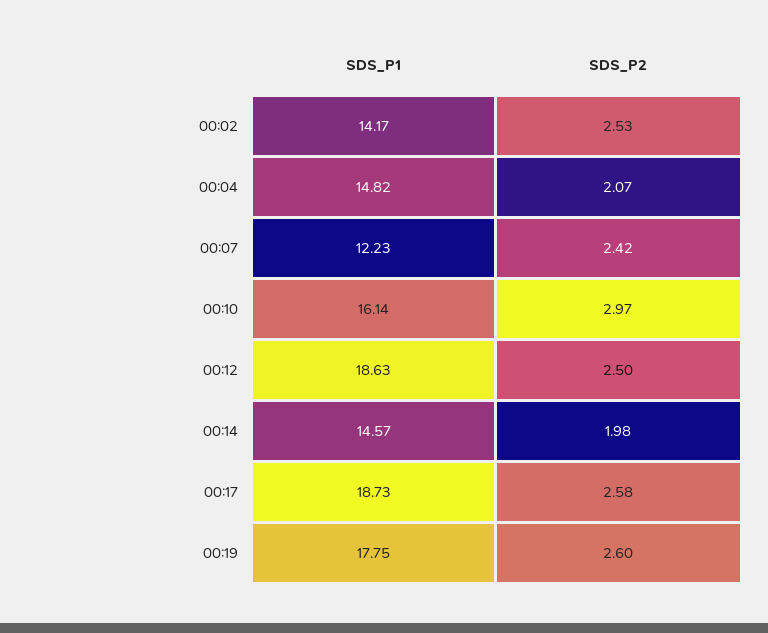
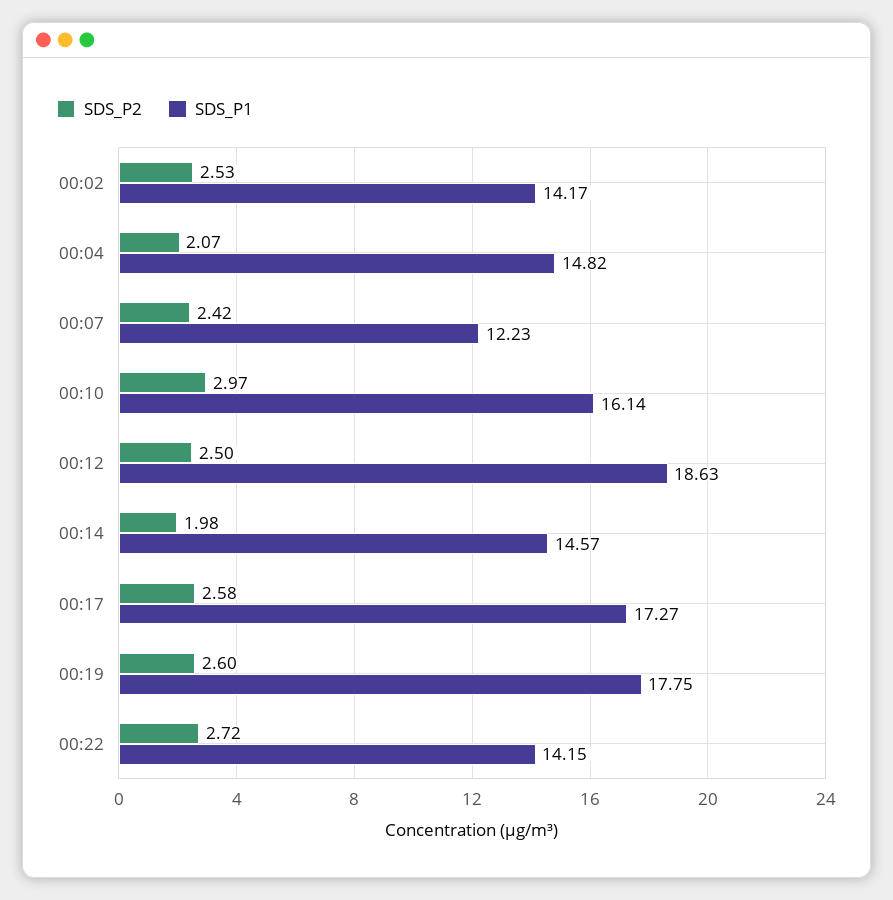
SDS_P1, 00:17: 18.73 -> 17.27
SDS_P2, 00:22: none -> 2.72
SDS_P1, 00:22: none -> 14.15

